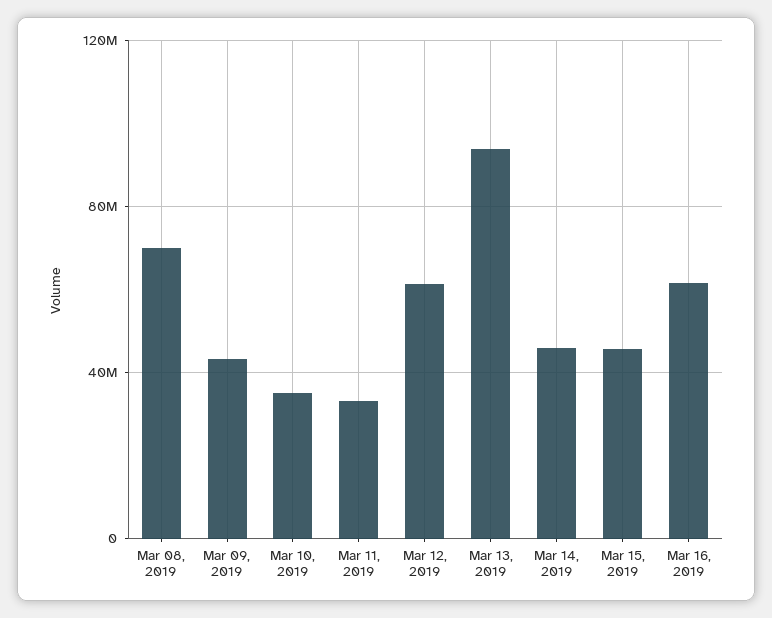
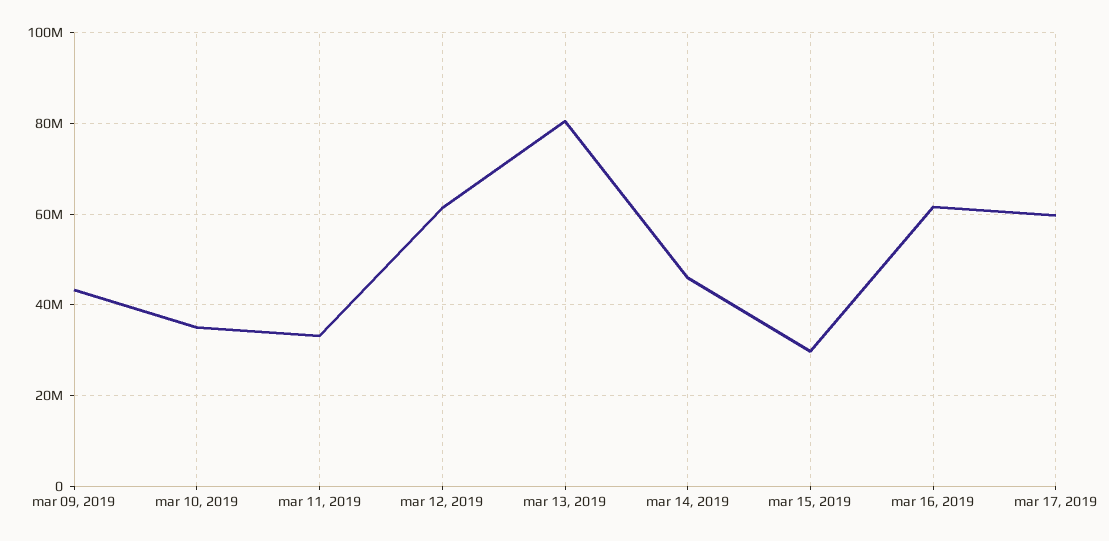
Mar 08, 2019: 70000000 -> none
Mar 13, 2019: 95000000 -> 80000000
Mar 15, 2019: 45000000 -> 30000000
mar 17, 2019: none -> 60000000

